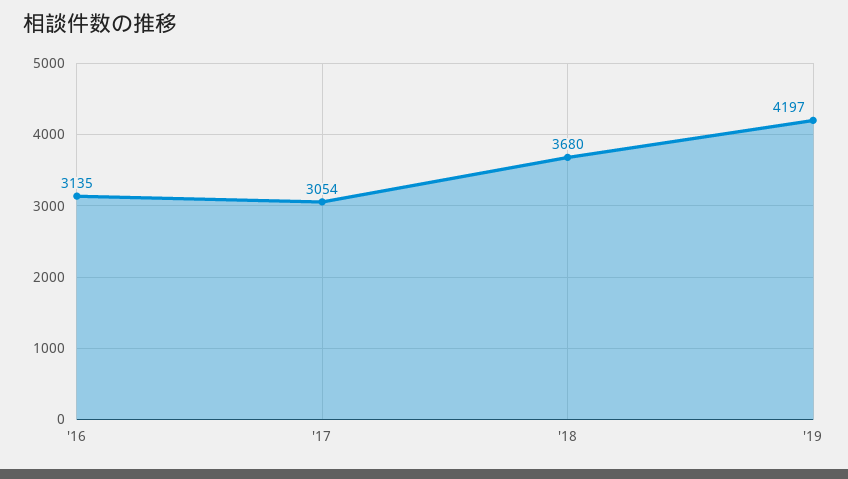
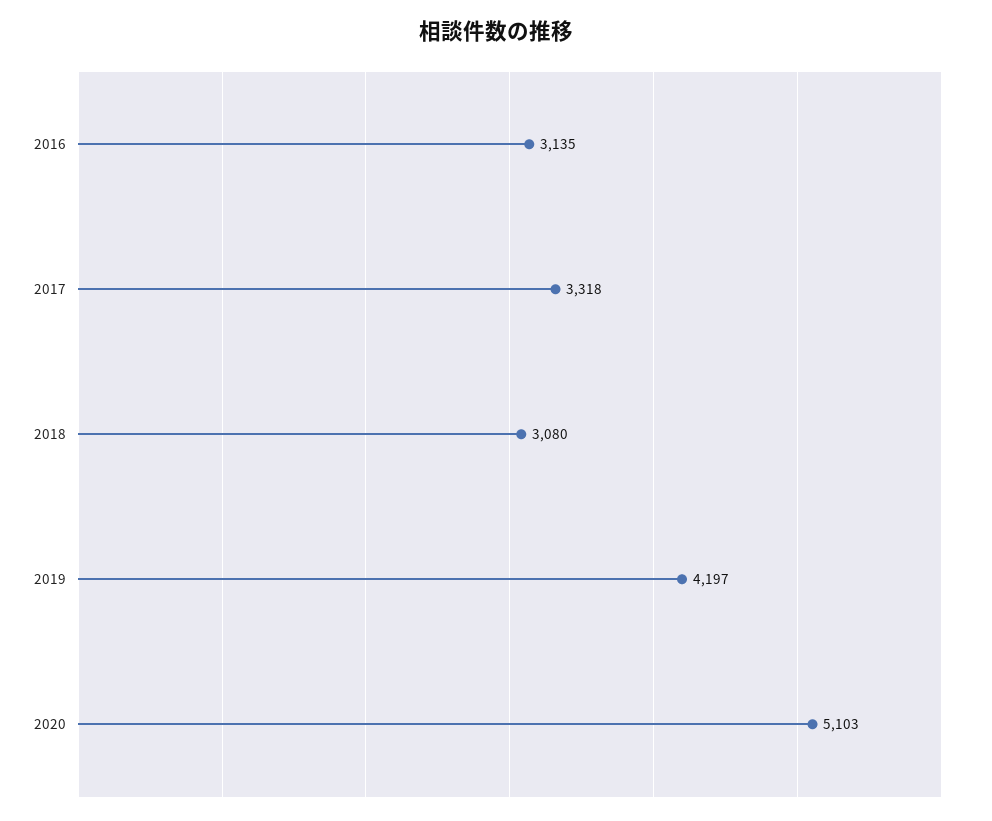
'17: 3054 -> 3318
'18: 3680 -> 3080
2020: none -> 5103

